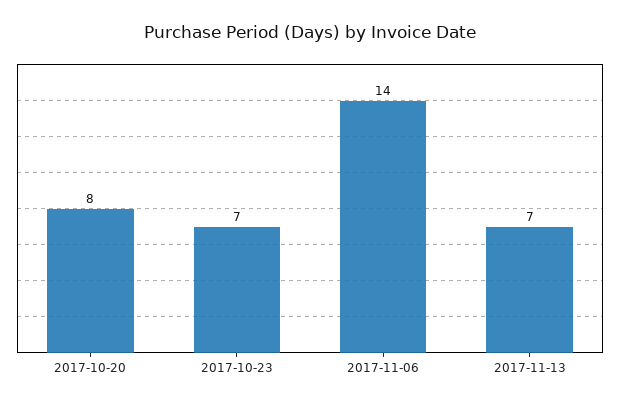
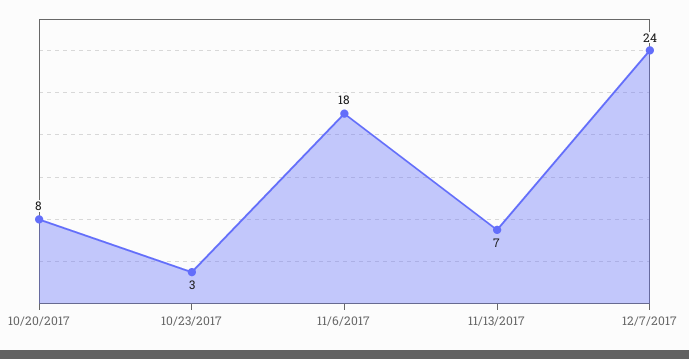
2017-10-23: 7 -> 3
2017-11-06: 14 -> 18
12/7/2017: none -> 24

